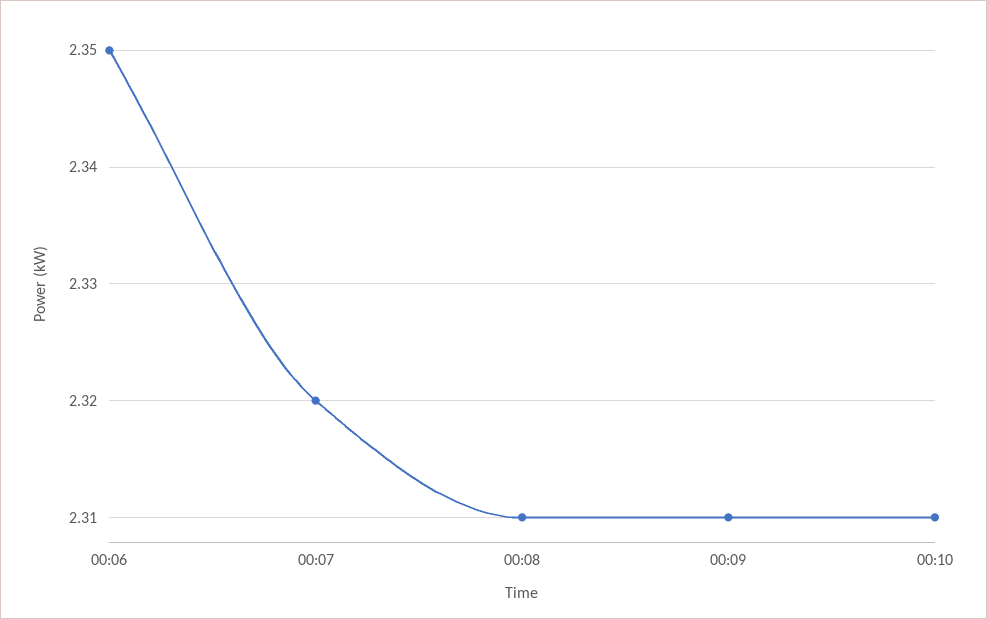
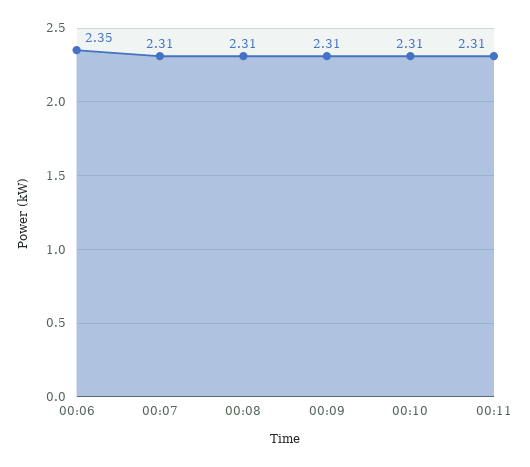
00:07: 2.32 -> 2.31
00:11: none -> 2.31

